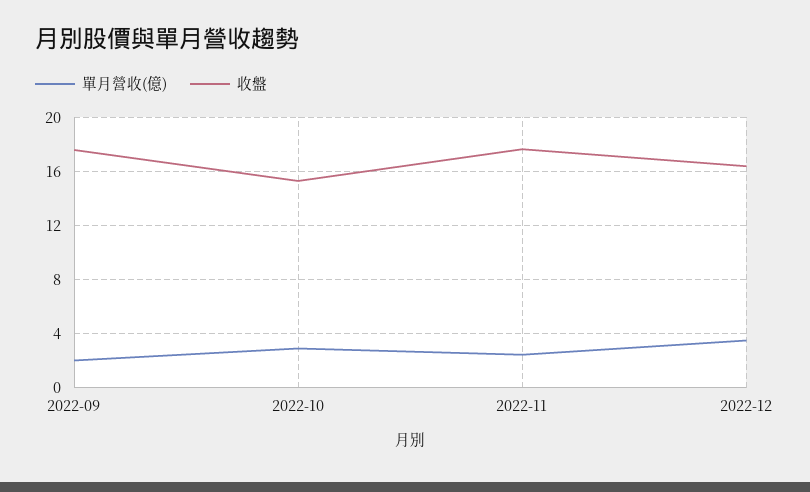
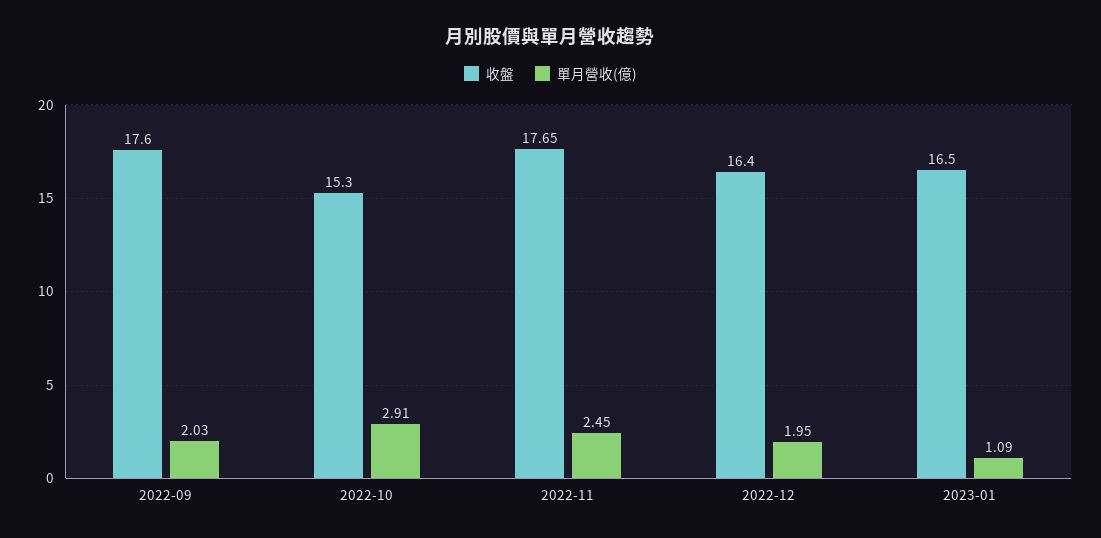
單月營收(億), 2022-12: 3.5 -> 1.95
收盤, 2023-01: none -> 16.5
單月營收(億), 2023-01: none -> 1.09

